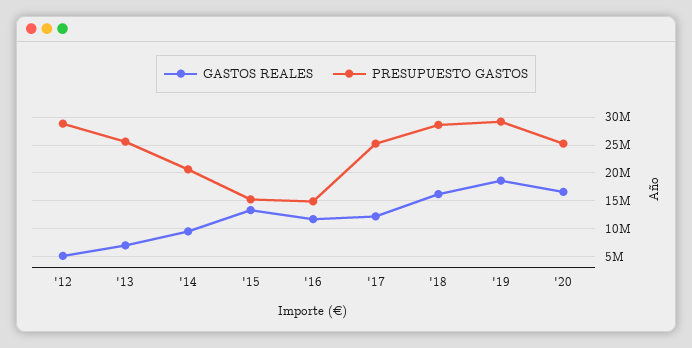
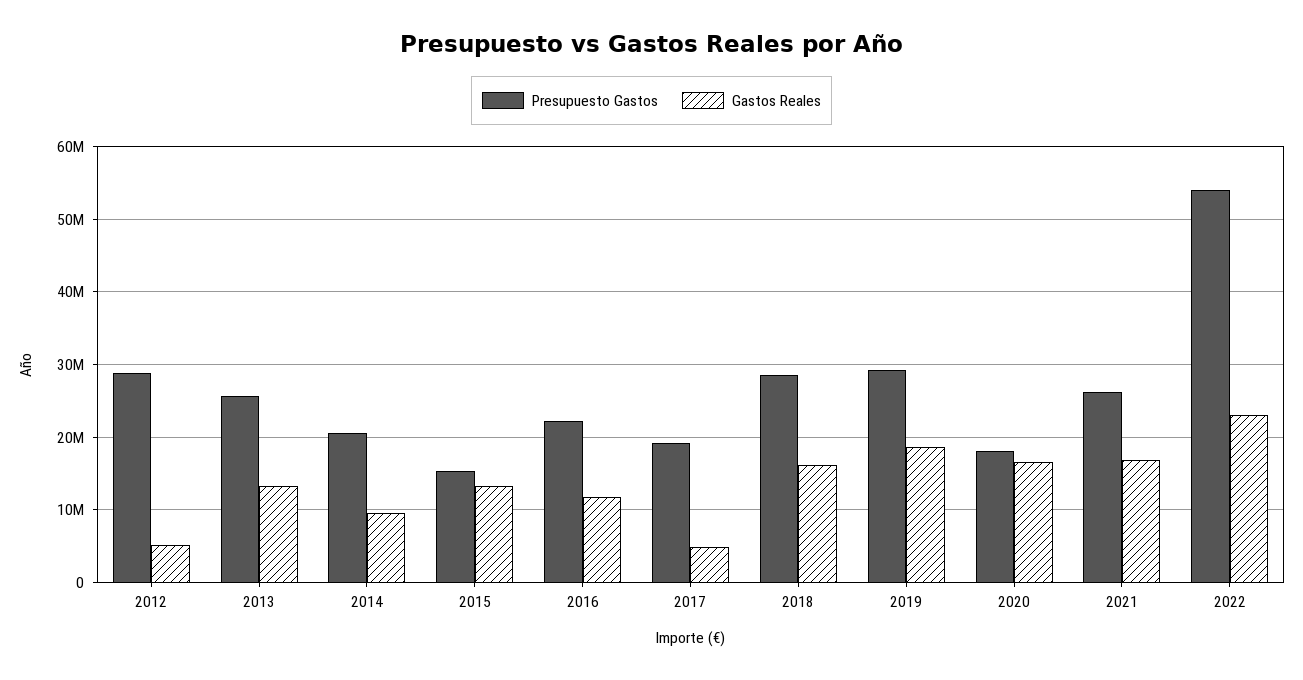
GASTOS REALES, '13: 7500000 -> 13000000
PRESUPUESTO GASTOS, '16: 15000000 -> 22000000
GASTOS REALES, '17: 12500000 -> 5000000
PRESUPUESTO GASTOS, '17: 25000000 -> 19000000
PRESUPUESTO GASTOS, '20: 25000000 -> 18000000
PRESUPUESTO GASTOS, 2021: none -> 26000000
GASTOS REALES, 2021: none -> 17000000
PRESUPUESTO GASTOS, 2022: none -> 54000000
GASTOS REALES, 2022: none -> 23000000

